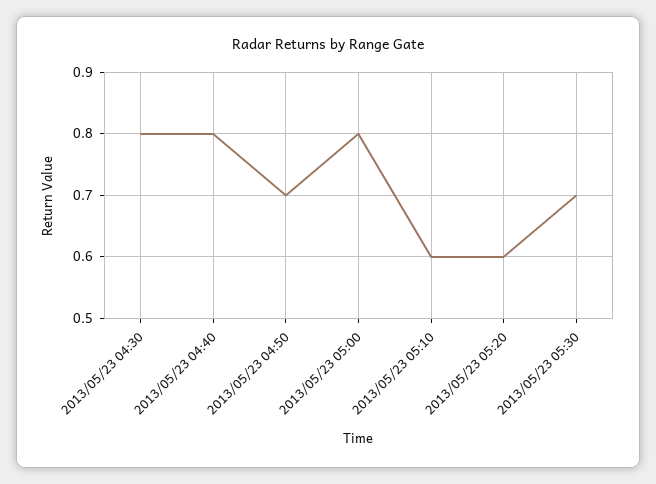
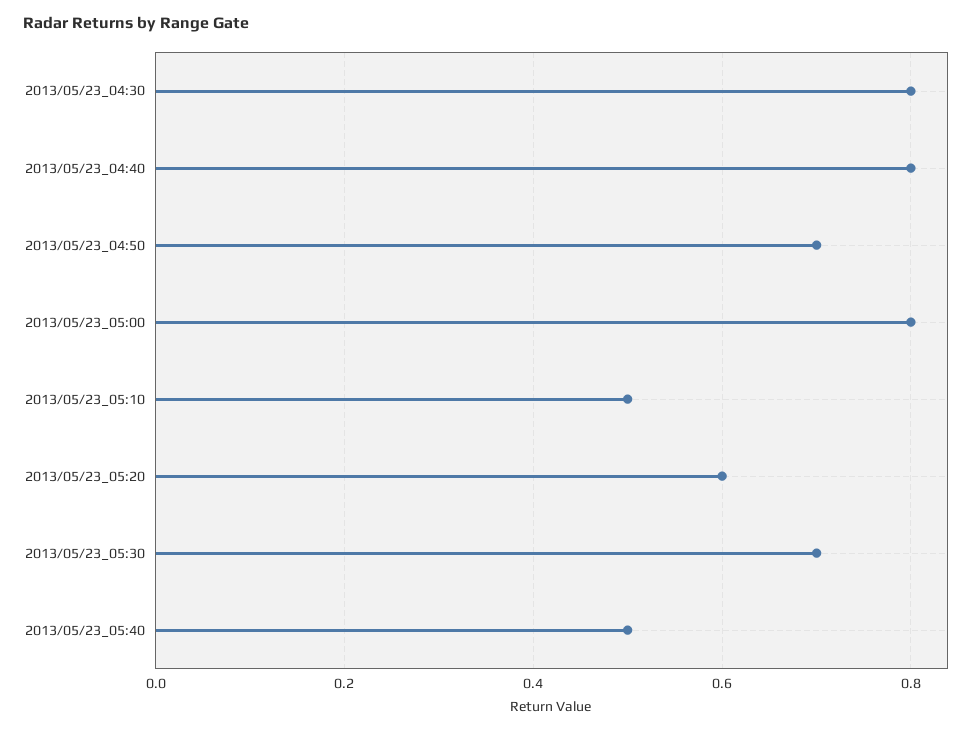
2013/05/23 05:10: 0.6 -> 0.5
2013/05/23_05:40: none -> 0.5

